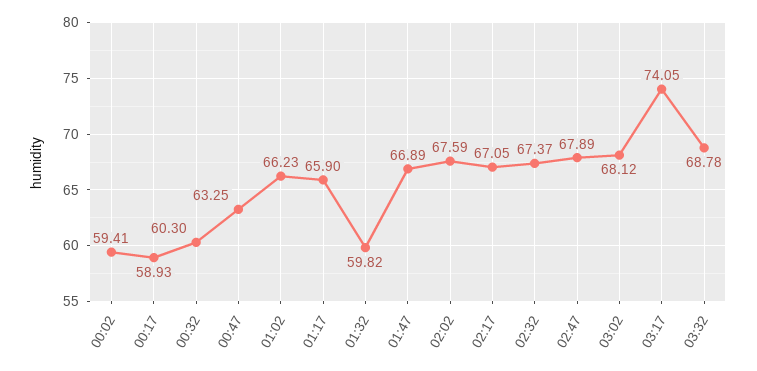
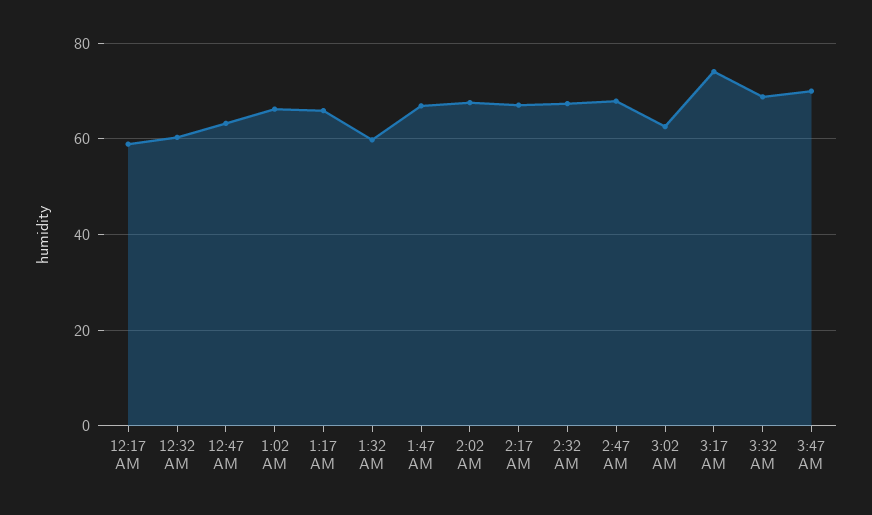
00:02: 59.41 -> none
03:02: 68.12 -> 62
3:47 AM: none -> 70

